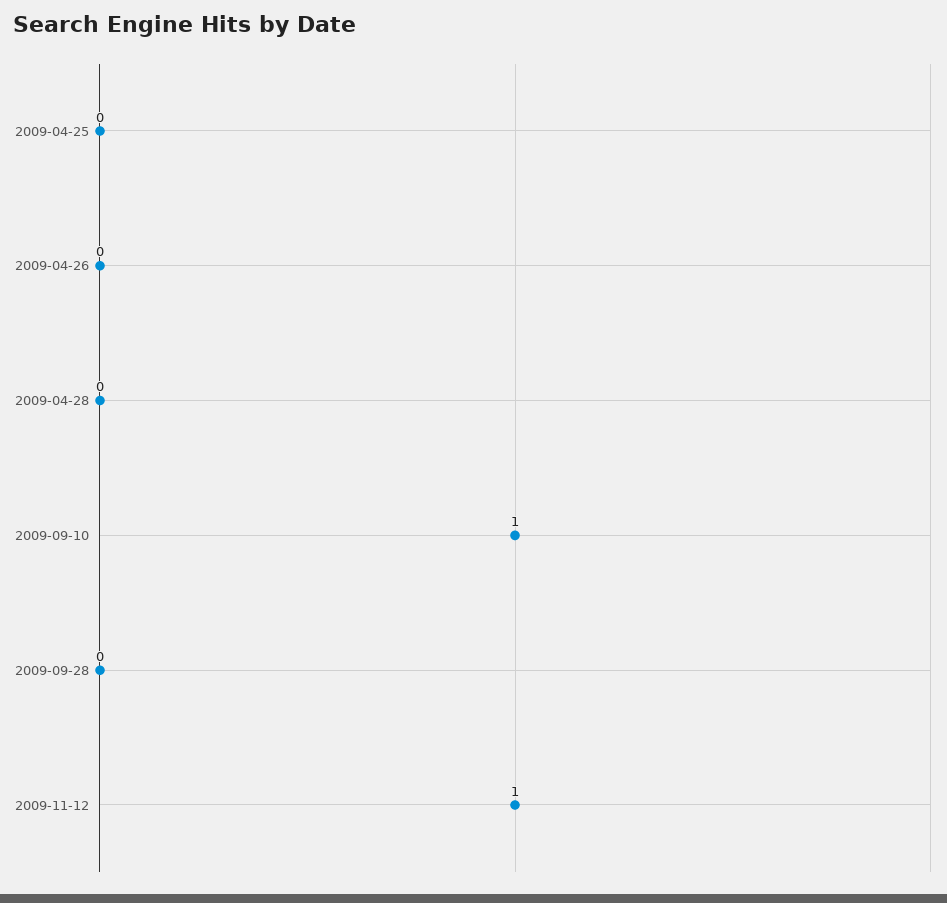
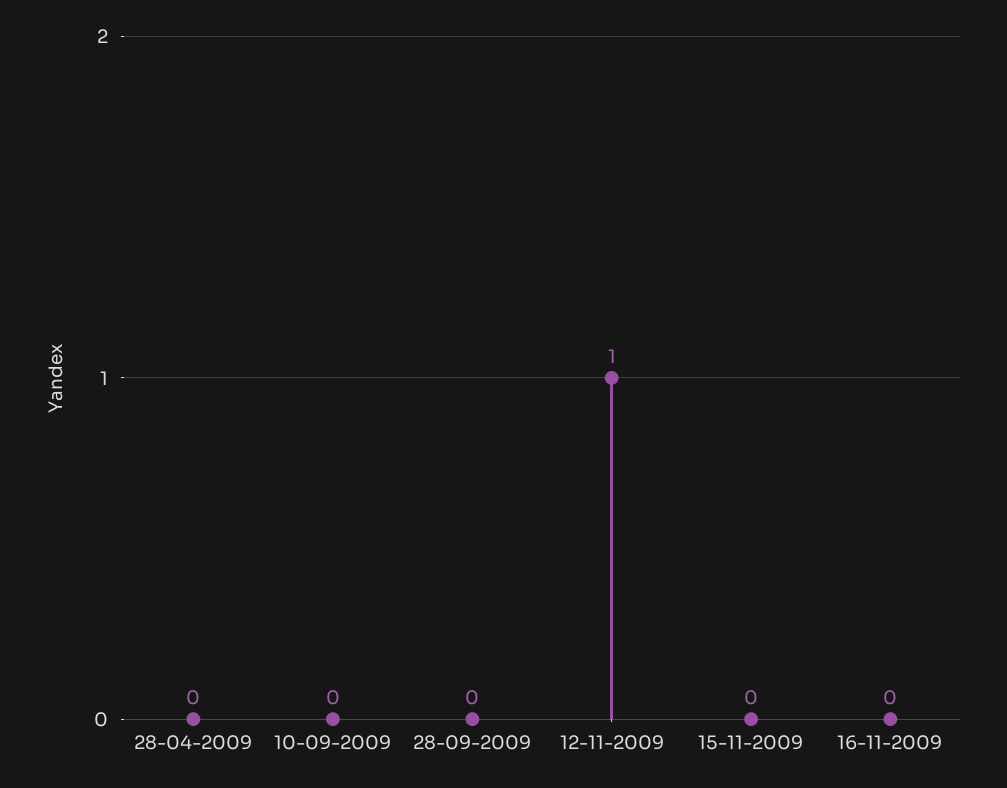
2009-04-25: 0 -> none
2009-04-26: 0 -> none
2009-09-10: 1 -> 0
15-11-2009: none -> 0
16-11-2009: none -> 0

